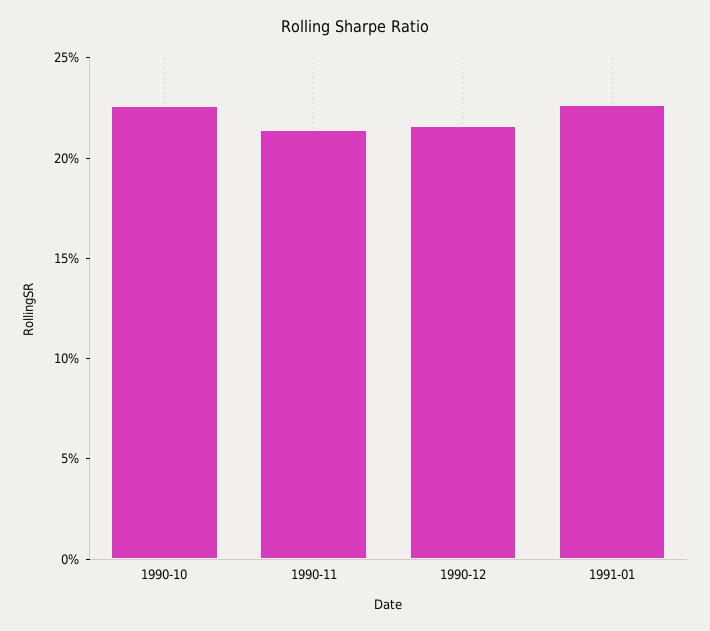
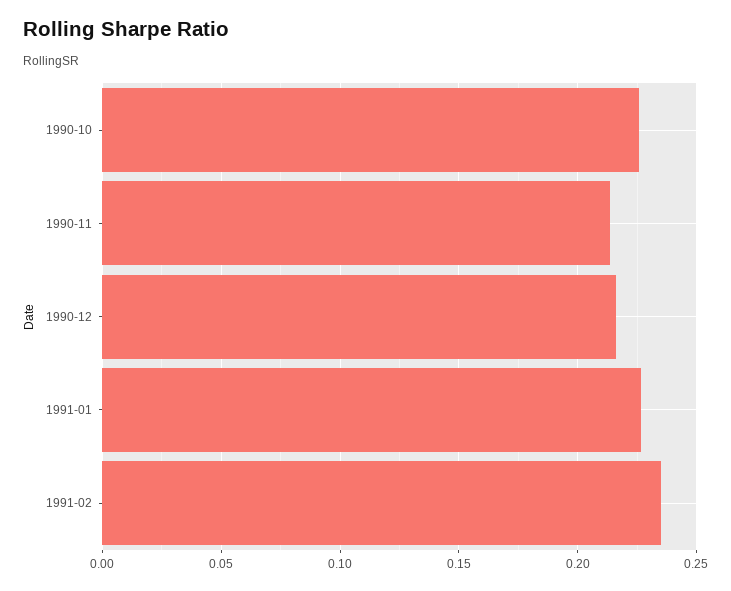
1991-02: none -> 0.235

